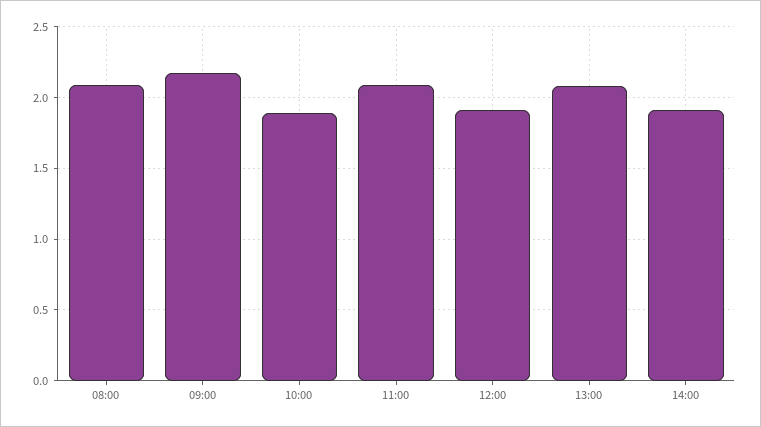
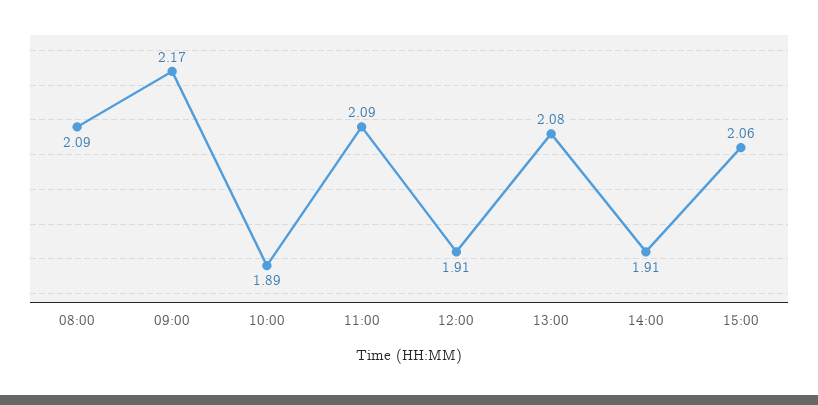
15:00: none -> 2.06

